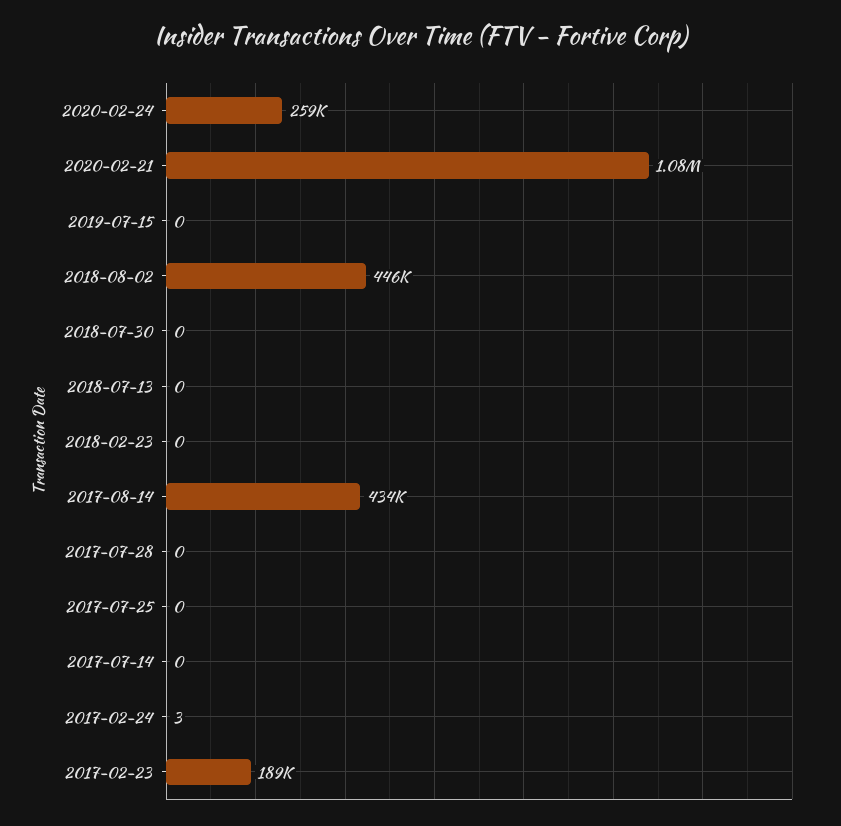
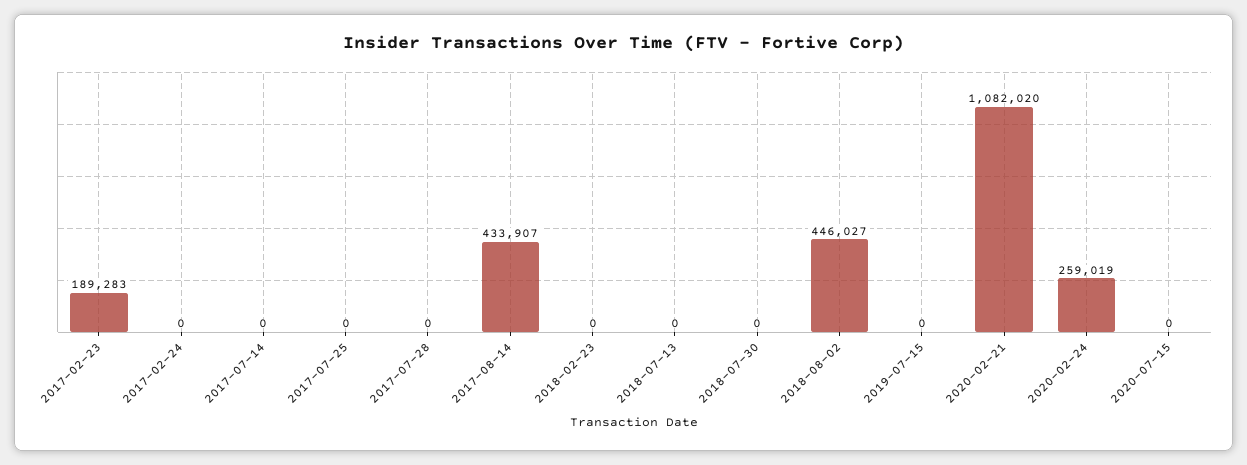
2017-02-24: 3 -> 0
2020-07-15: none -> 0

